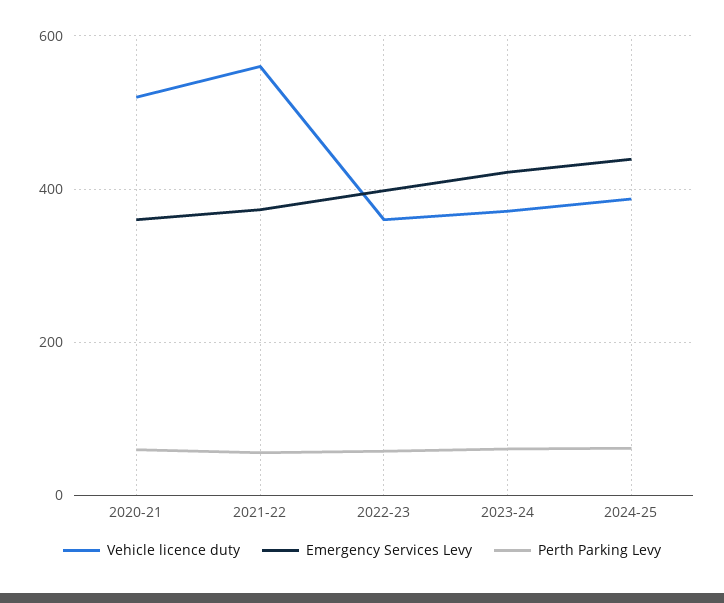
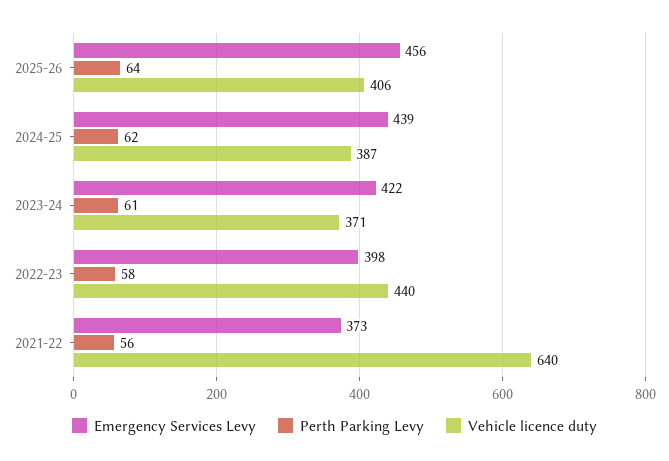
Vehicle licence duty, 2020-21: 520 -> none
Emergency Services Levy, 2020-21: 360 -> none
Perth Parking Levy, 2020-21: 60 -> none
Vehicle licence duty, 2021-22: 560 -> 640
Vehicle licence duty, 2022-23: 360 -> 440
Emergency Services Levy, 2025-26: none -> 456
Perth Parking Levy, 2025-26: none -> 64
Vehicle licence duty, 2025-26: none -> 406

